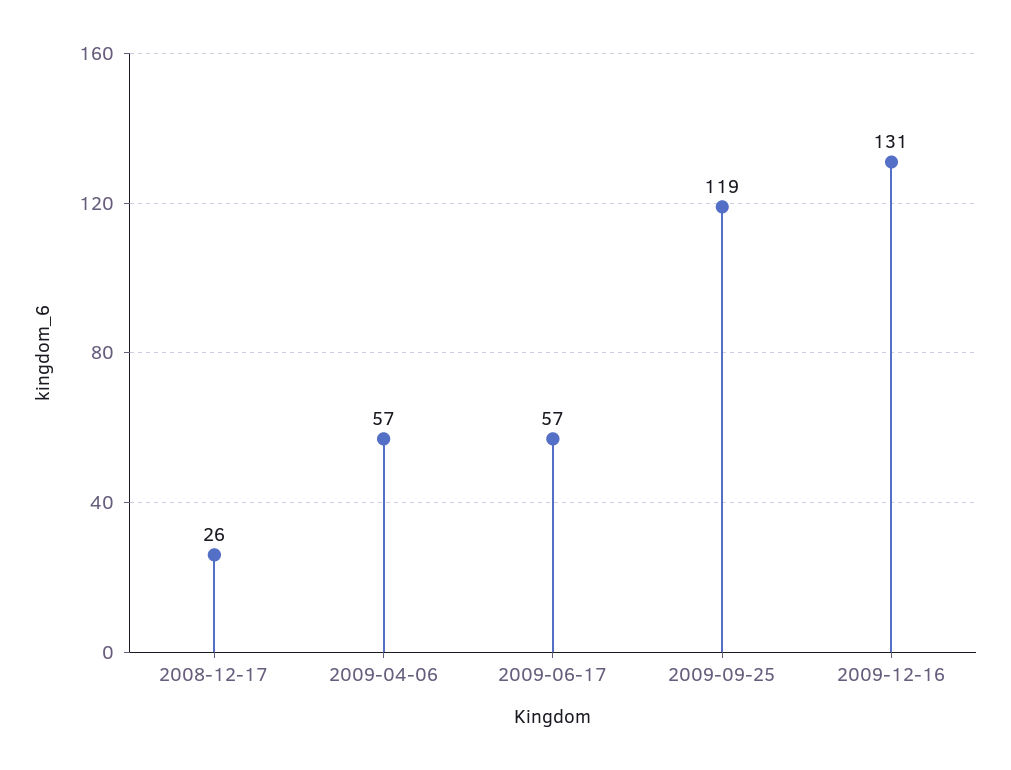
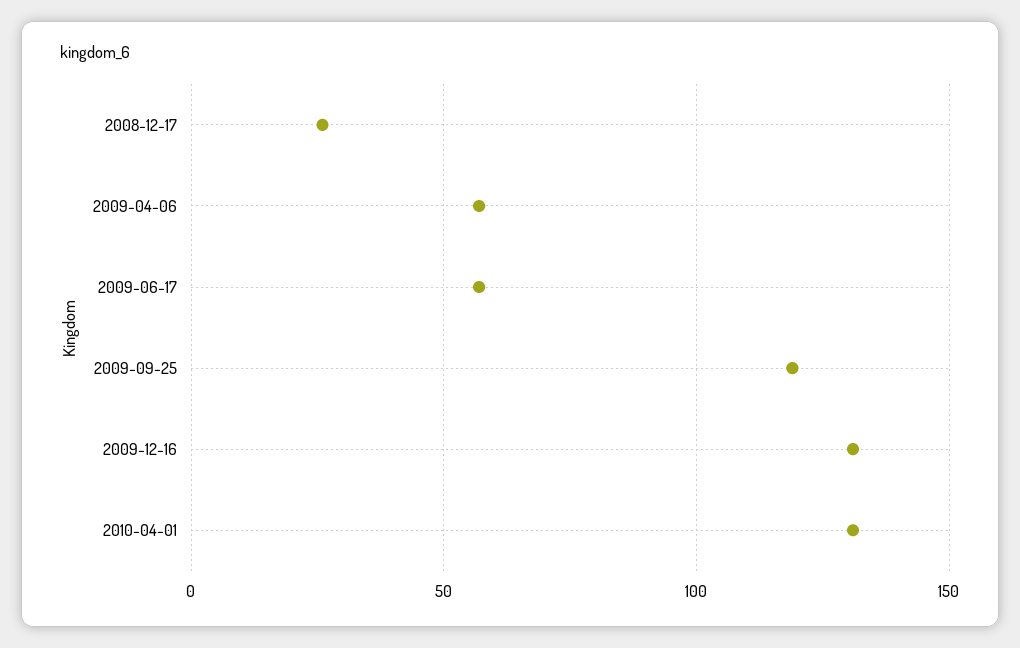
2010-04-01: none -> 130

